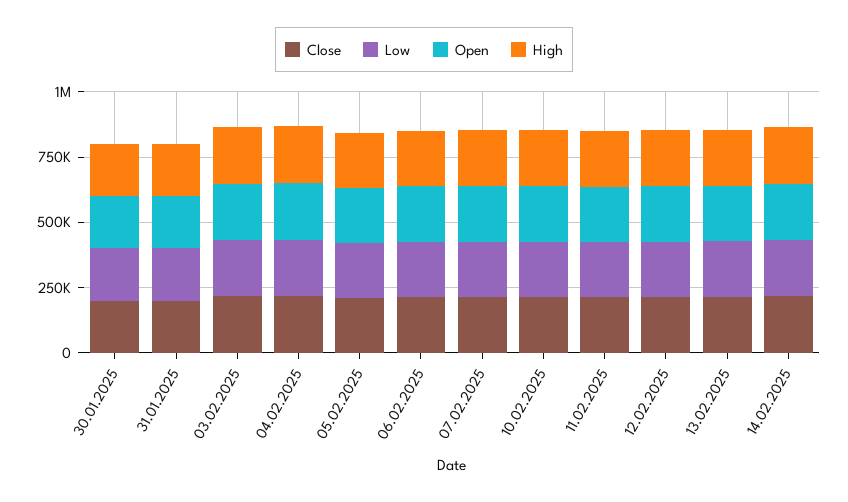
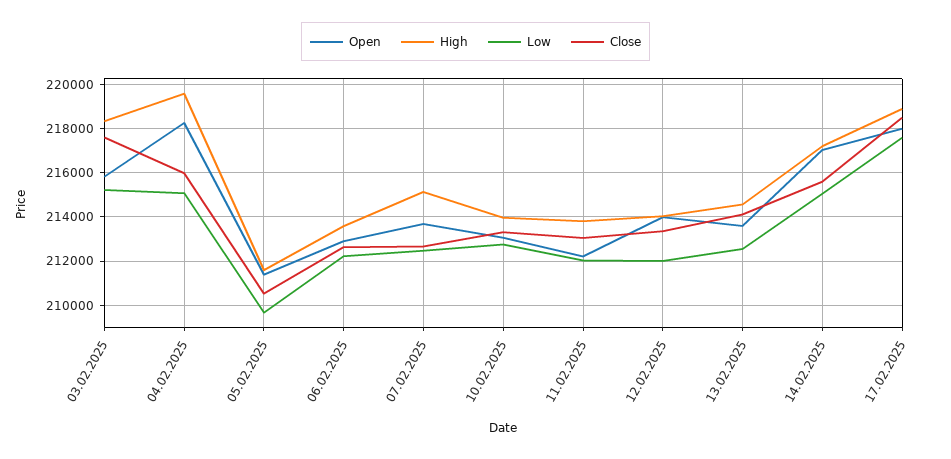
Close, 30.01.2025: 200000 -> none
Low, 30.01.2025: 200000 -> none
Open, 30.01.2025: 200000 -> none
High, 30.01.2025: 200000 -> none
Close, 31.01.2025: 200000 -> none
Low, 31.01.2025: 200000 -> none
Open, 31.01.2025: 200000 -> none
High, 31.01.2025: 200000 -> none
Open, 17.02.2025: none -> 218000
High, 17.02.2025: none -> 219000
Low, 17.02.2025: none -> 217500
Close, 17.02.2025: none -> 218500

